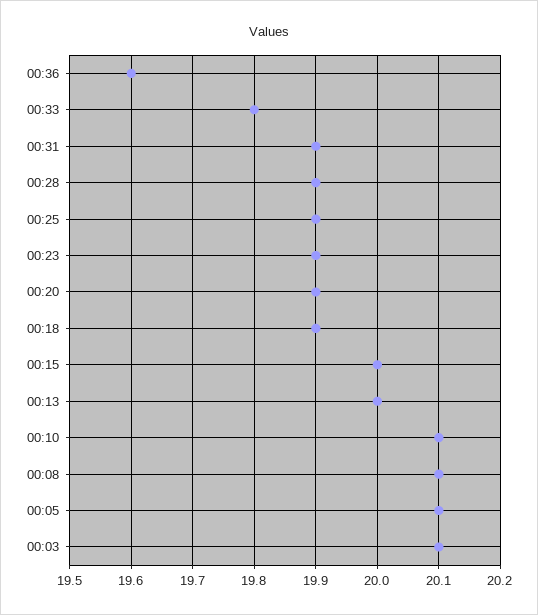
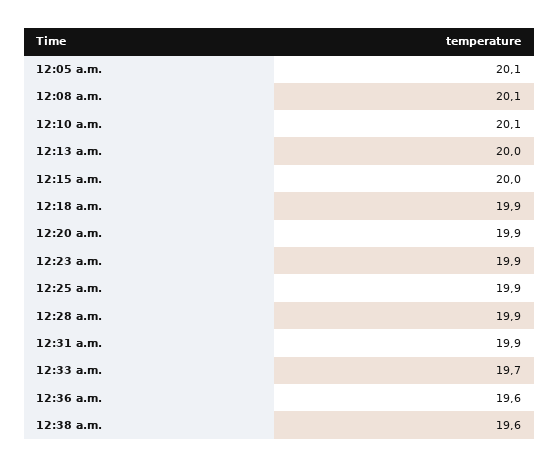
00:33: 19.8 -> 19.7
00:03: 20.1 -> none
12:38 a.m.: none -> 19.6

